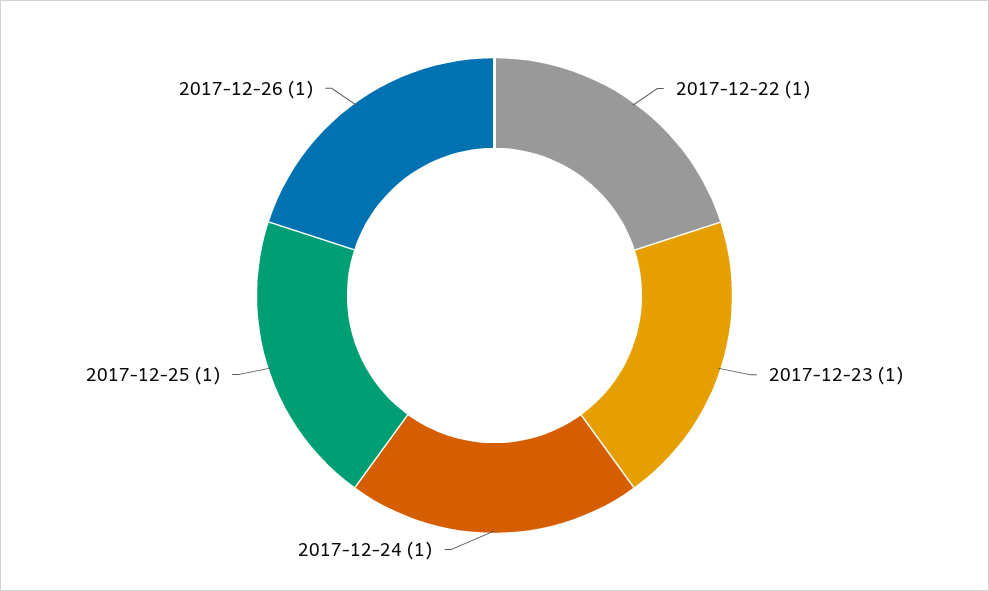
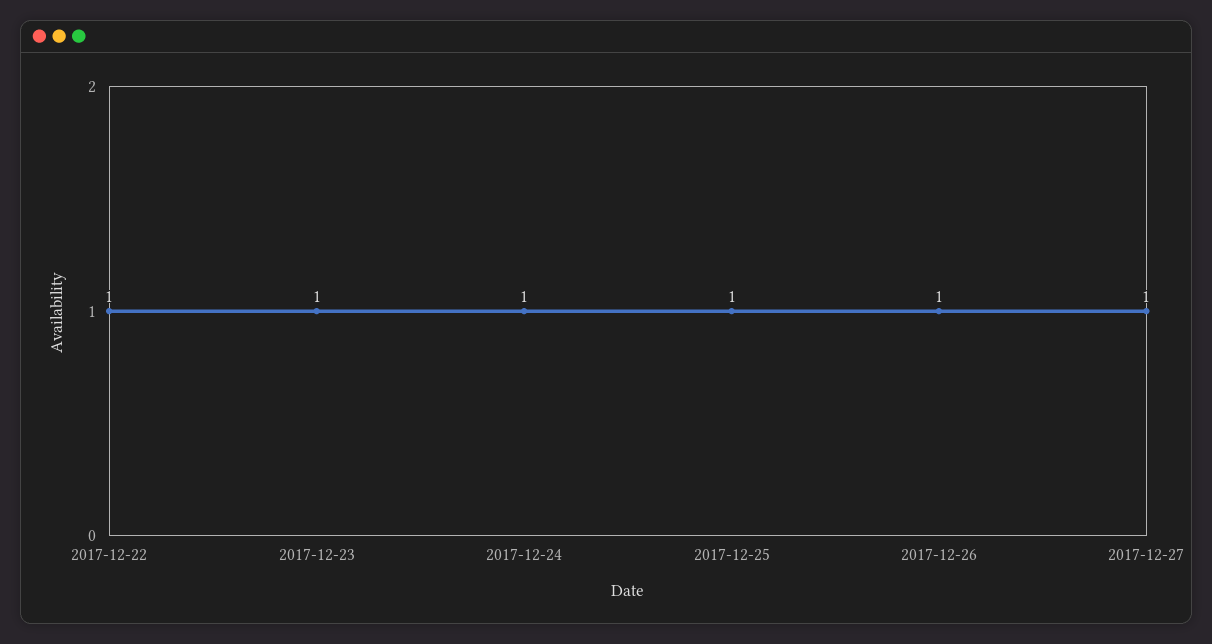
2017-12-27: none -> 1

